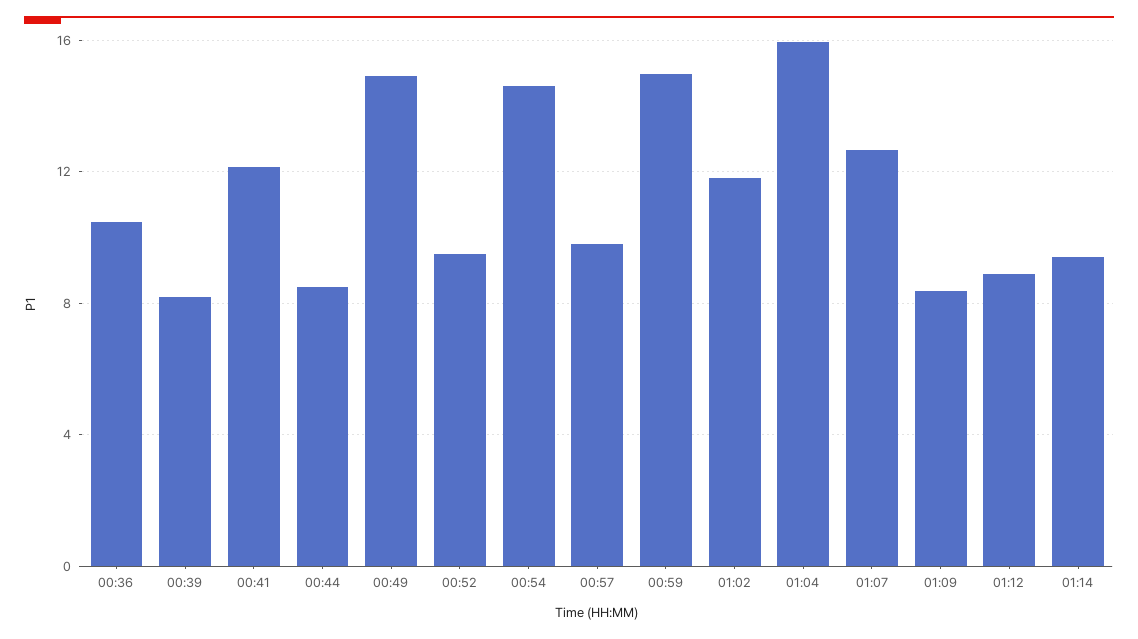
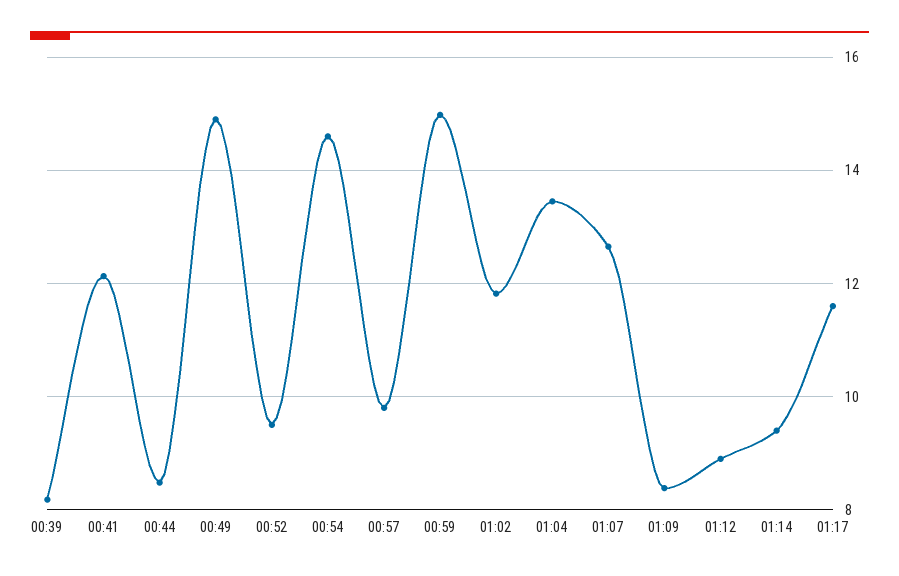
00:36: 10.5 -> none
01:04: 16 -> 13.4
01:17: none -> 11.6

